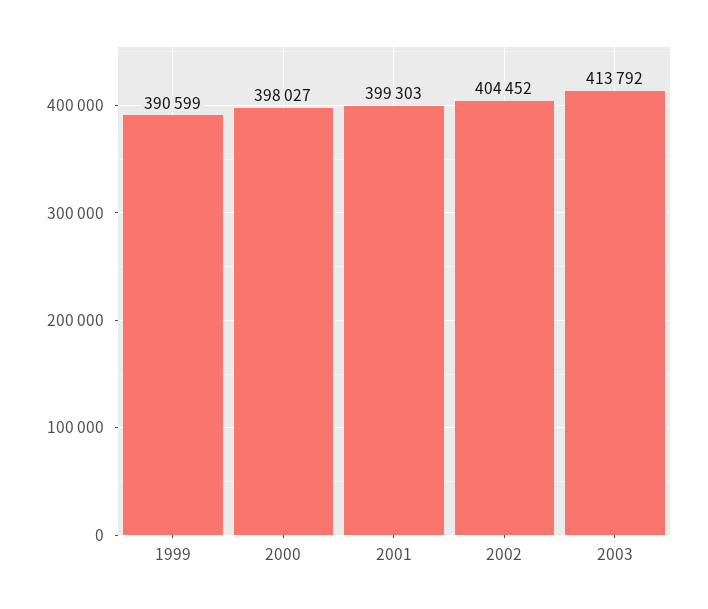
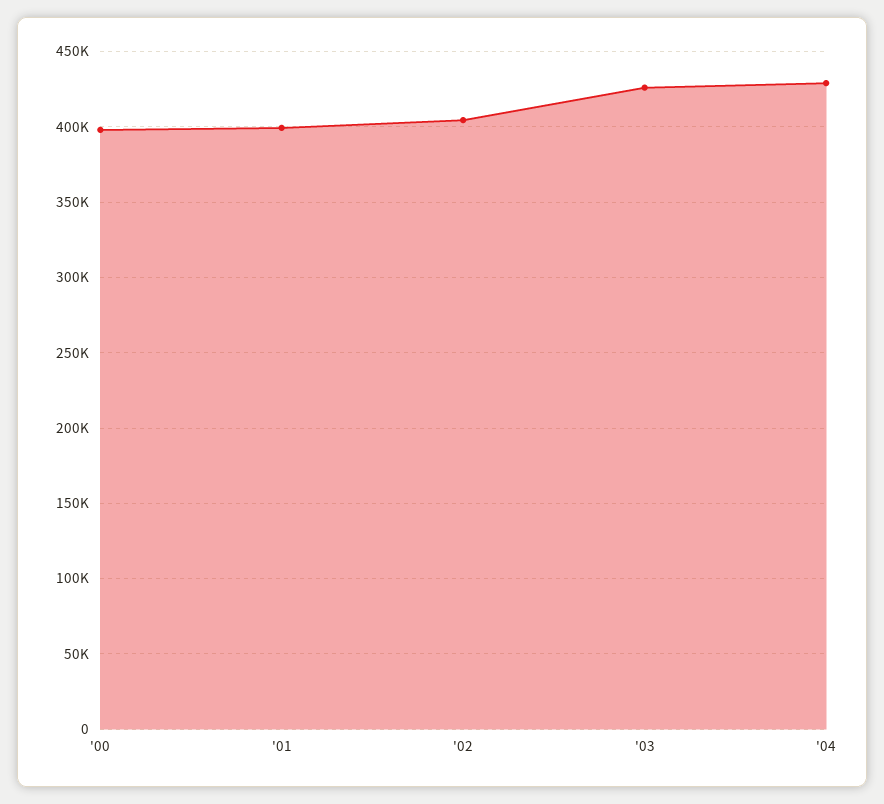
1999: 390599 -> none
2003: 413792 -> 425000
'04: none -> 430000

